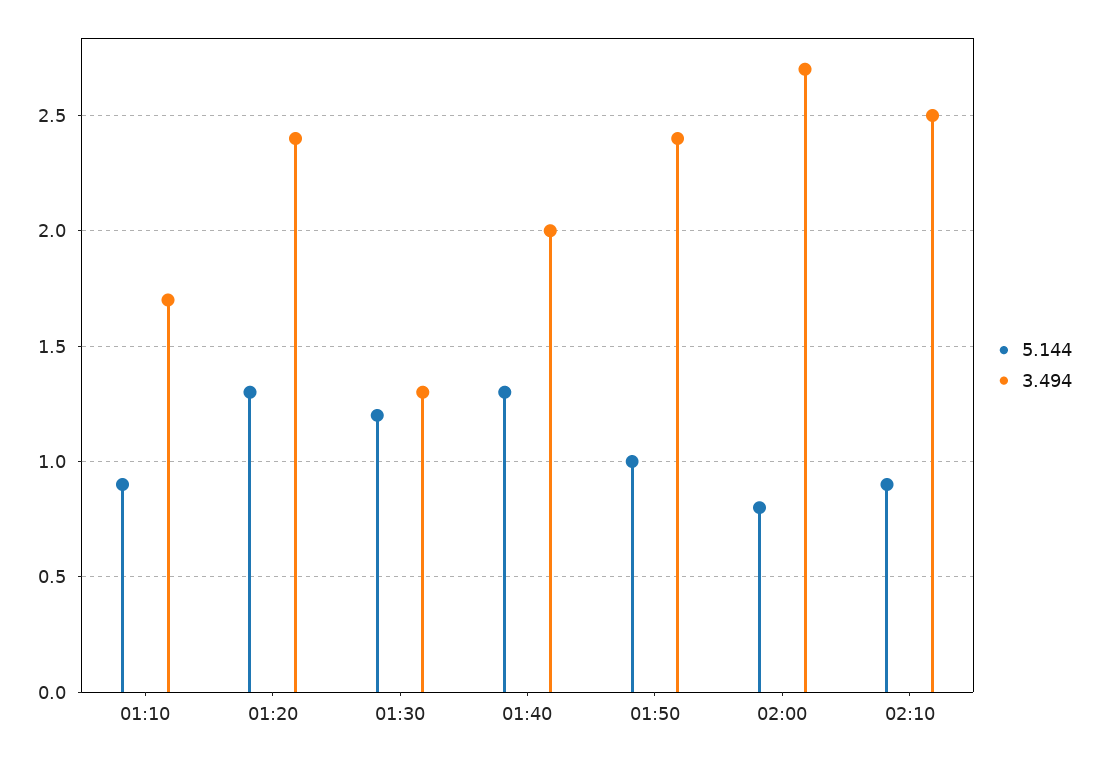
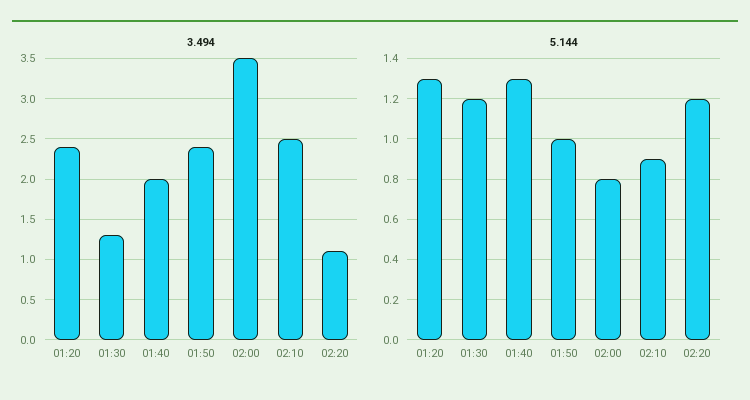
5.144, 01:10: 0.9 -> none
3.494, 01:10: 1.7 -> none
3.494, 02:00: 2.7 -> 3.5
3.494, 02:20: none -> 1.1
5.144, 02:20: none -> 1.2

